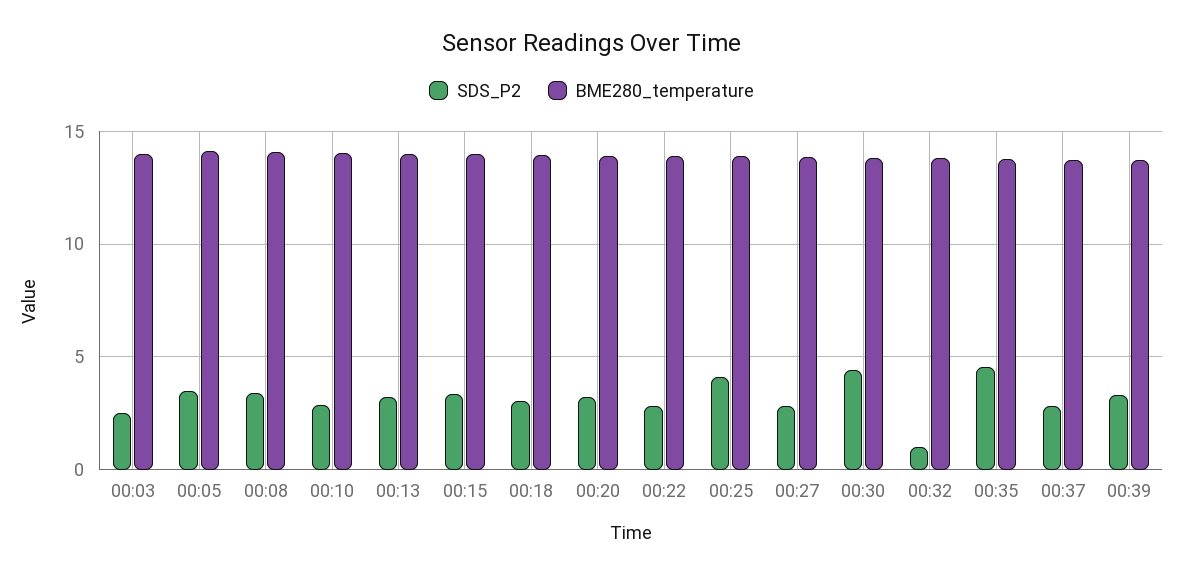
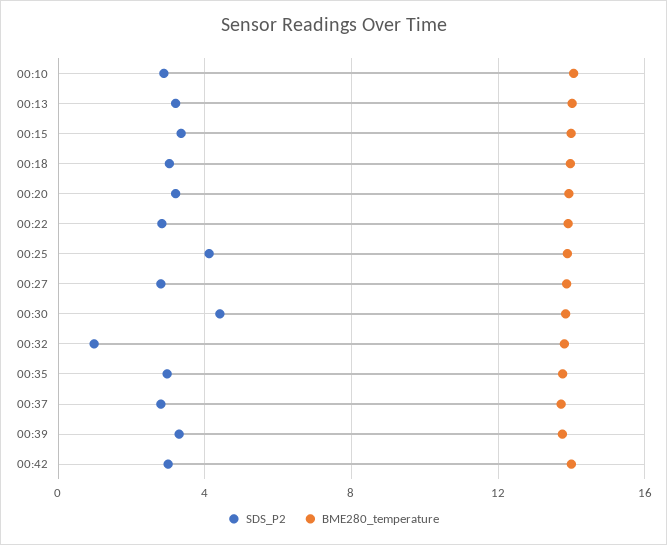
SDS_P2, 00:03: 2.5 -> none
BME280_temperature, 00:03: 14 -> none
SDS_P2, 00:05: 3.5 -> none
BME280_temperature, 00:05: 14 -> none
SDS_P2, 00:08: 3.5 -> none
BME280_temperature, 00:08: 14 -> none
SDS_P2, 00:35: 4.5 -> 3
SDS_P2, 00:42: none -> 3
BME280_temperature, 00:42: none -> 14

